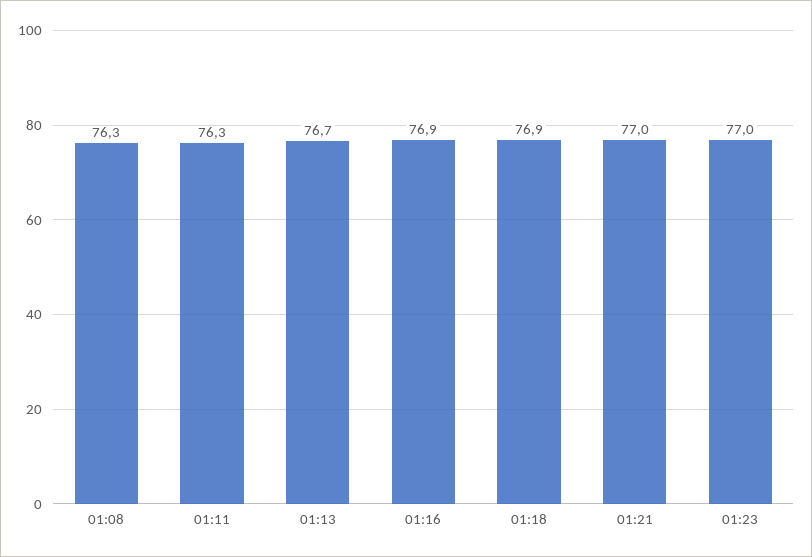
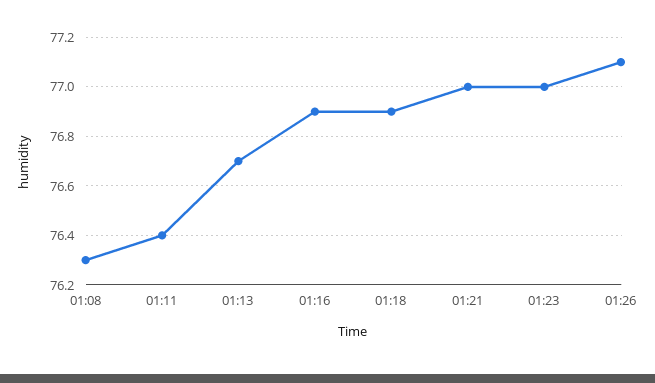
01:11: 76.3 -> 76.4
01:26: none -> 77.1

